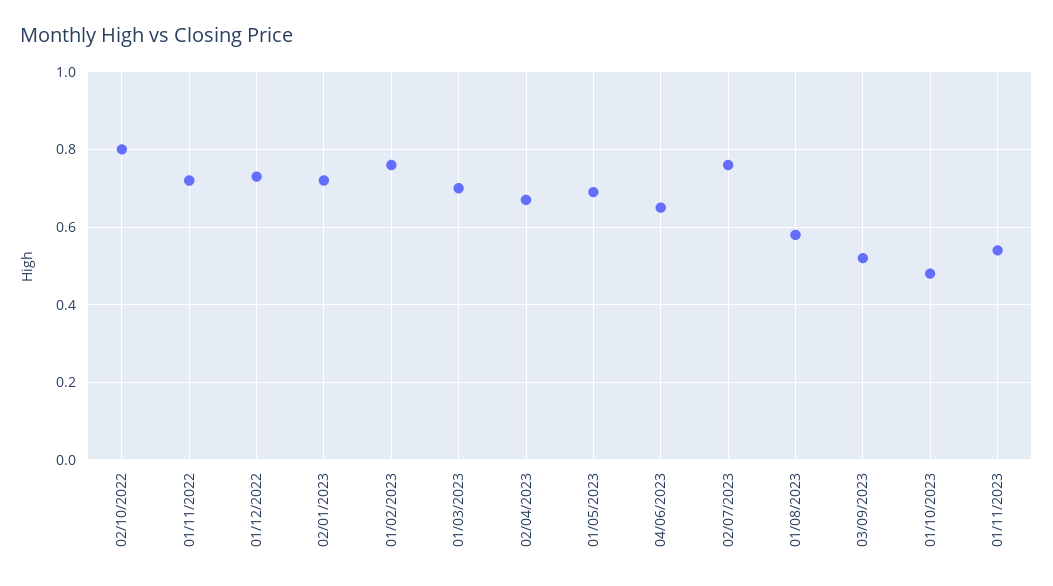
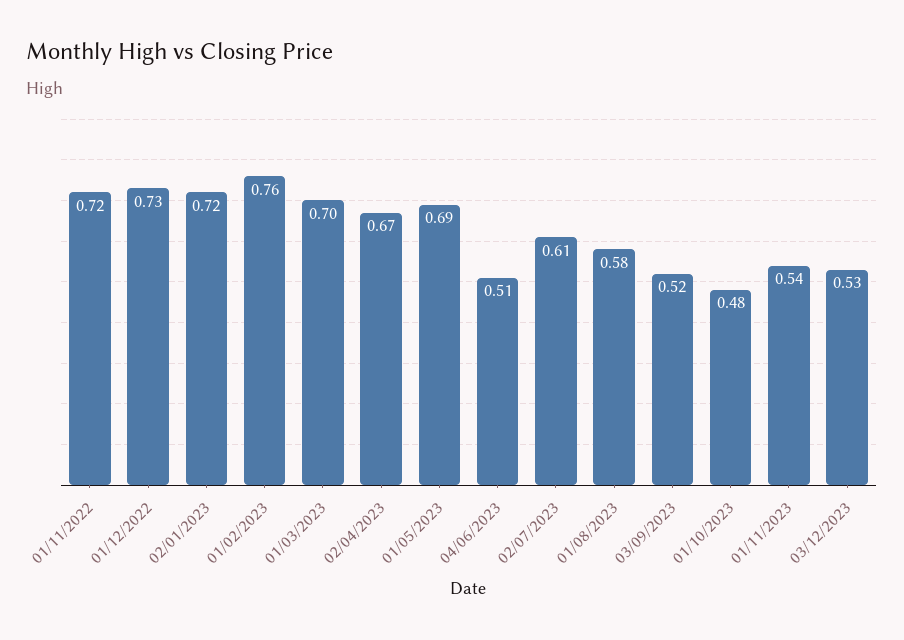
02/10/2022: 0.8 -> none
04/06/2023: 0.65 -> 0.51
02/07/2023: 0.75 -> 0.61
03/12/2023: none -> 0.53

